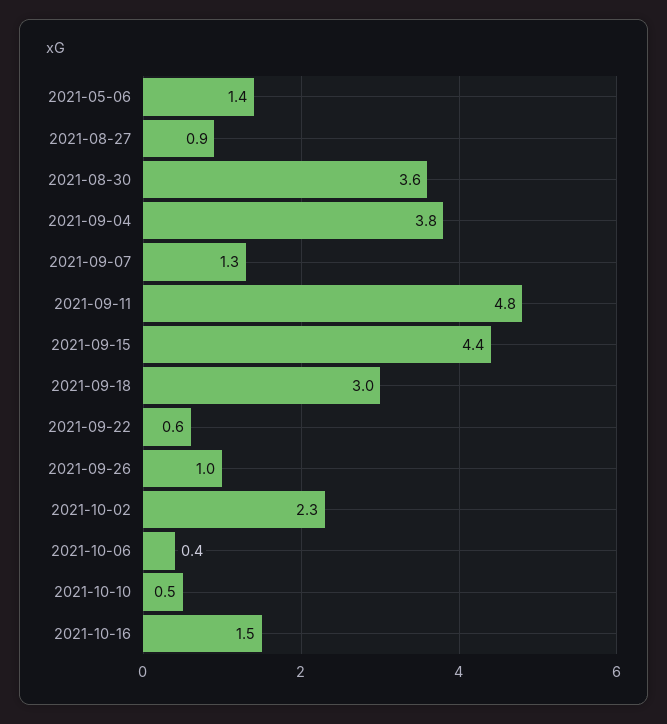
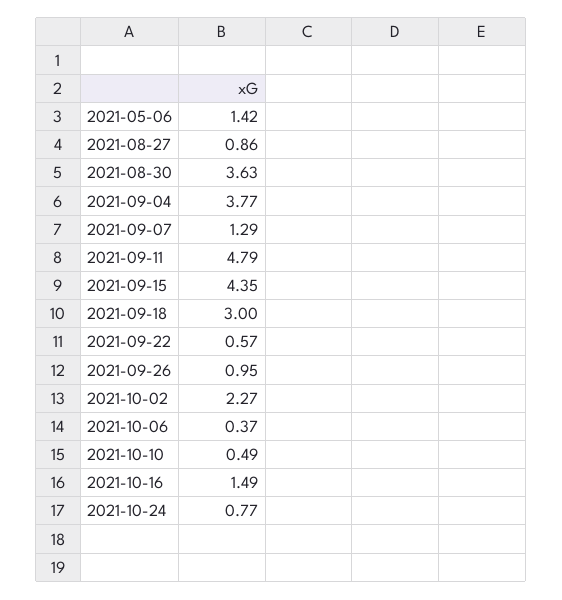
2021-10-24: none -> 0.77

